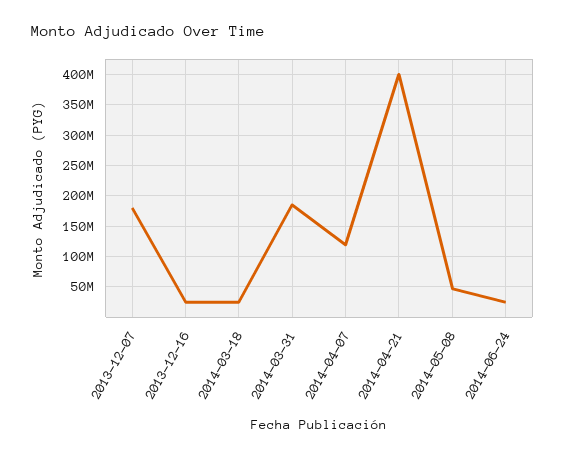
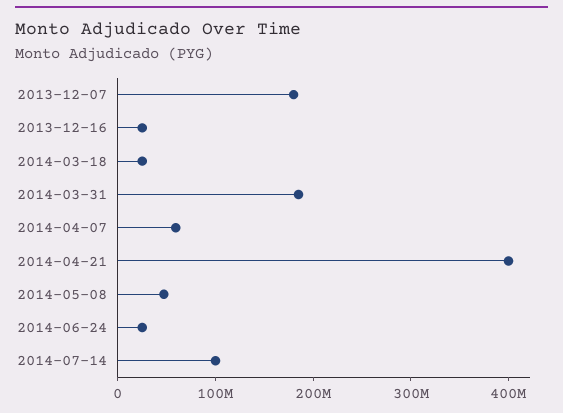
2014-04-07: 120000000 -> 60000000
2014-07-14: none -> 100000000

